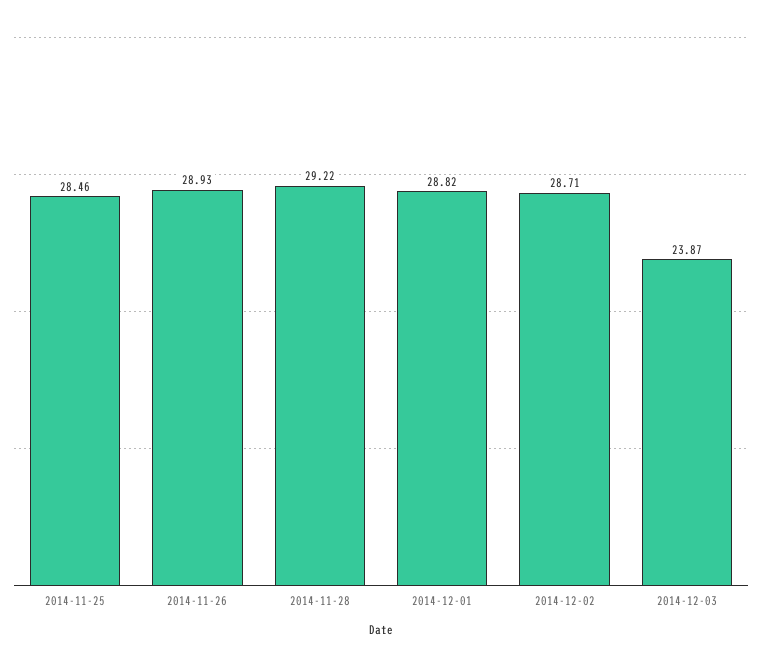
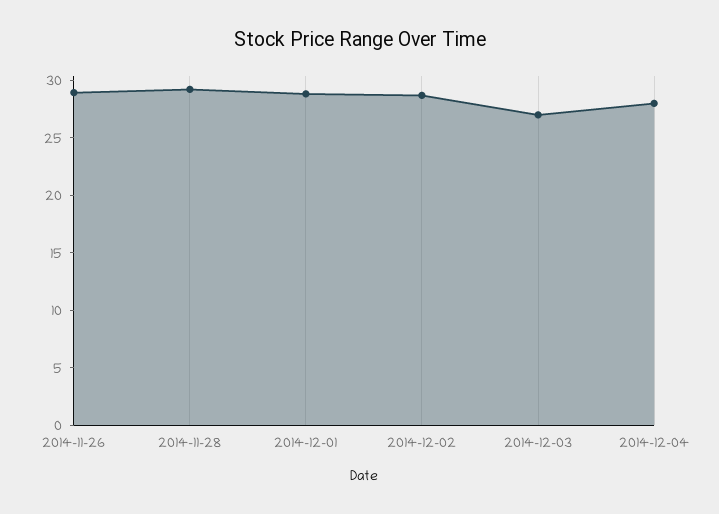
2014-11-25: 28.46 -> none
2014-12-03: 23.87 -> 27
2014-12-04: none -> 28

